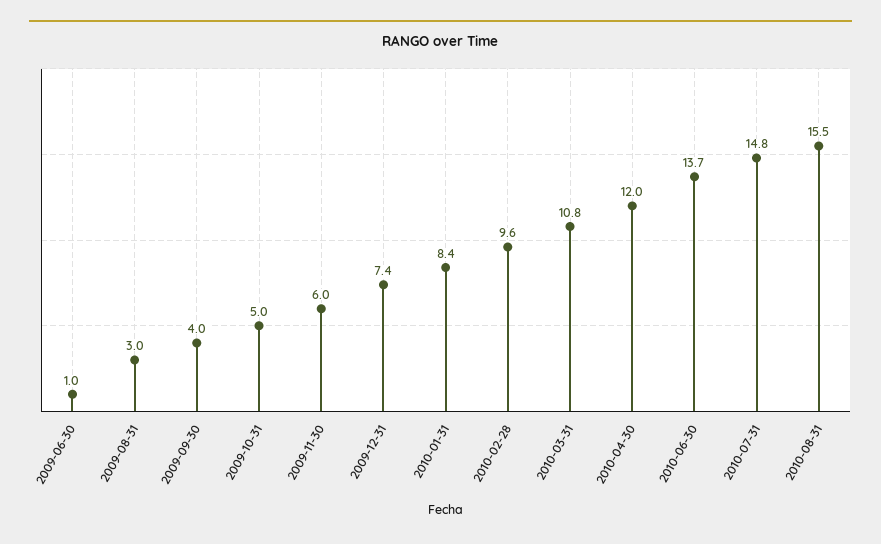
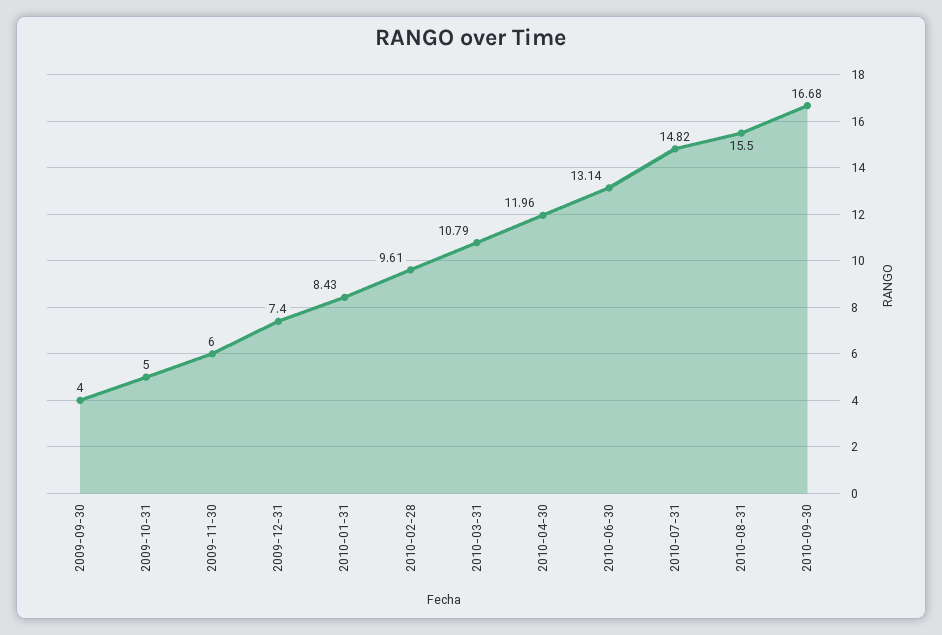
2009-06-30: 1 -> none
2009-08-31: 3 -> none
2010-06-30: 13.7 -> 13.14
2010-09-30: none -> 16.68

